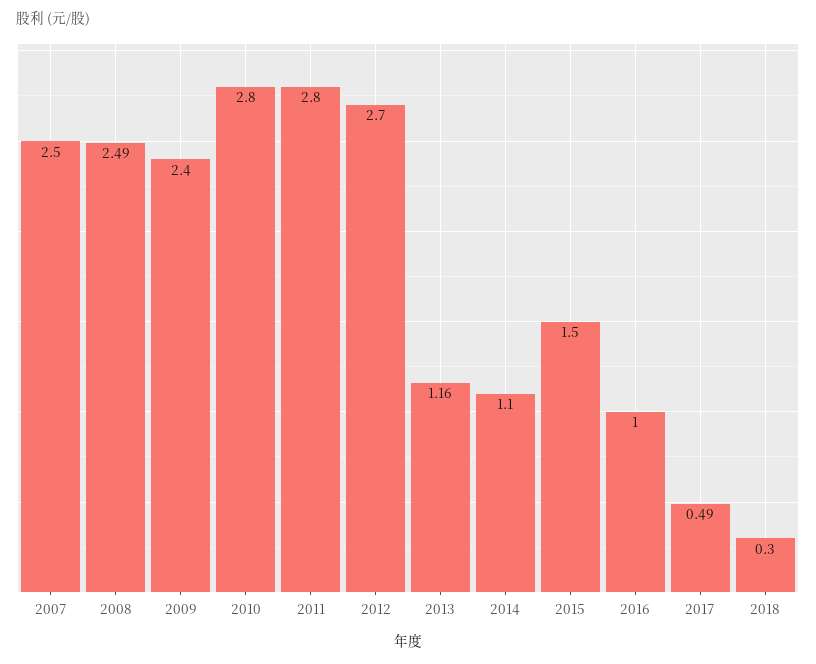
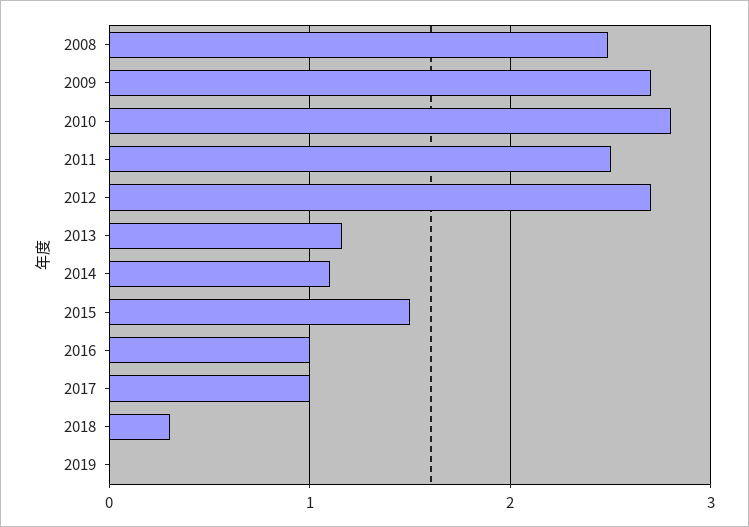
2007: 2.5 -> none
2009: 2.4 -> 2.7
2011: 2.8 -> 2.5
2017: 0.49 -> 1
2019: none -> 0

